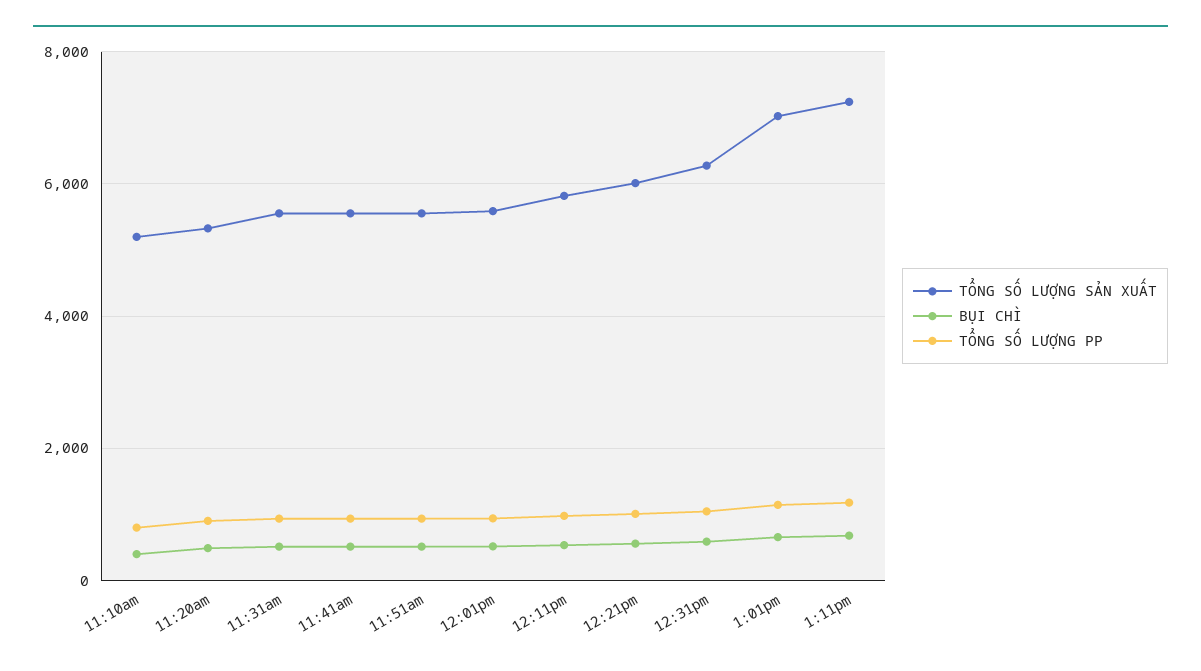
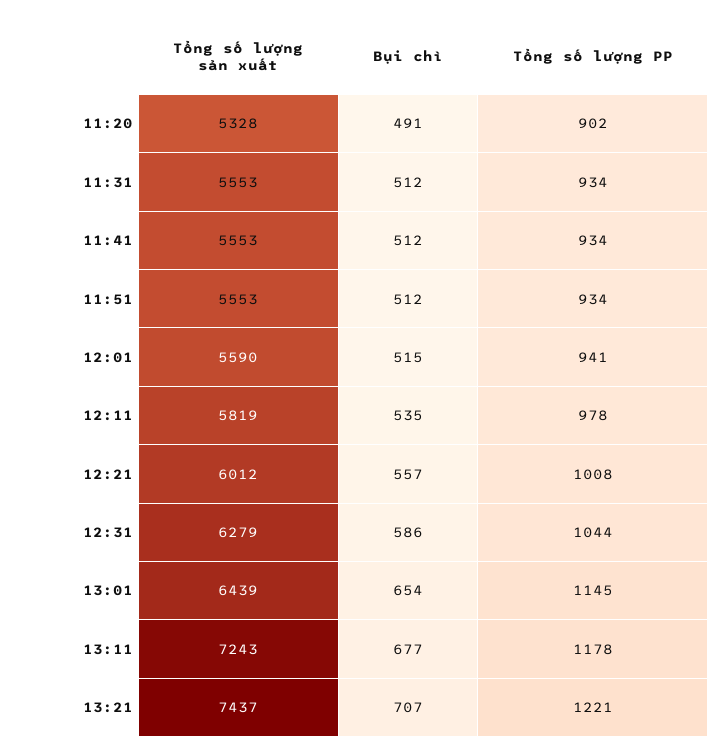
TỔNG SỐ LƯỢNG SẢN XUẤT, 11:10am: 5200 -> none
BỤI CHÌ, 11:10am: 400 -> none
TỔNG SỐ LƯỢNG PP, 11:10am: 800 -> none
TỔNG SỐ LƯỢNG SẢN XUẤT, 1:01pm: 7000 -> 6439
TỔNG SỐ LƯỢNG SẢN XUẤT, 13:21: none -> 7437
BỤI CHÌ, 13:21: none -> 707
TỔNG SỐ LƯỢNG PP, 13:21: none -> 1221

